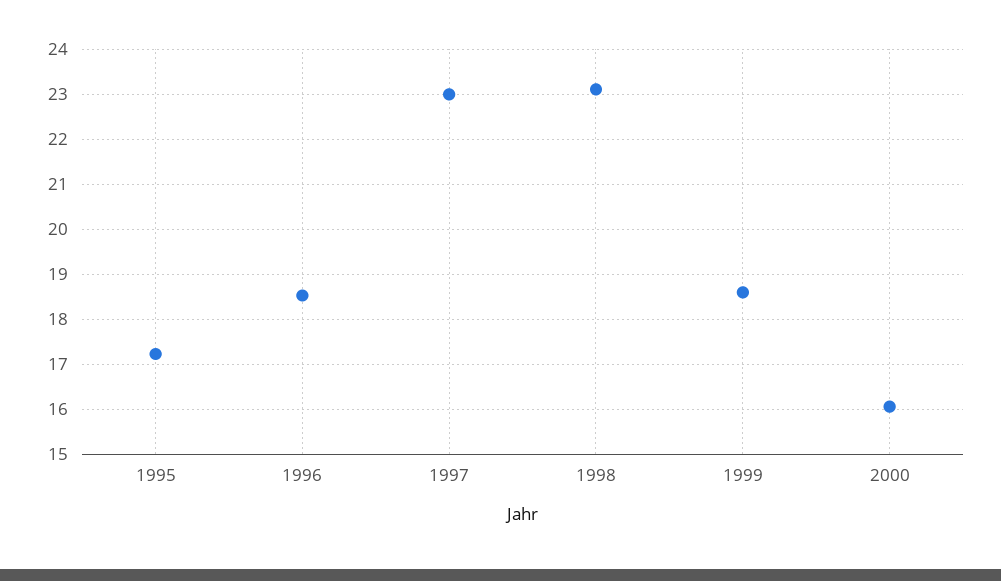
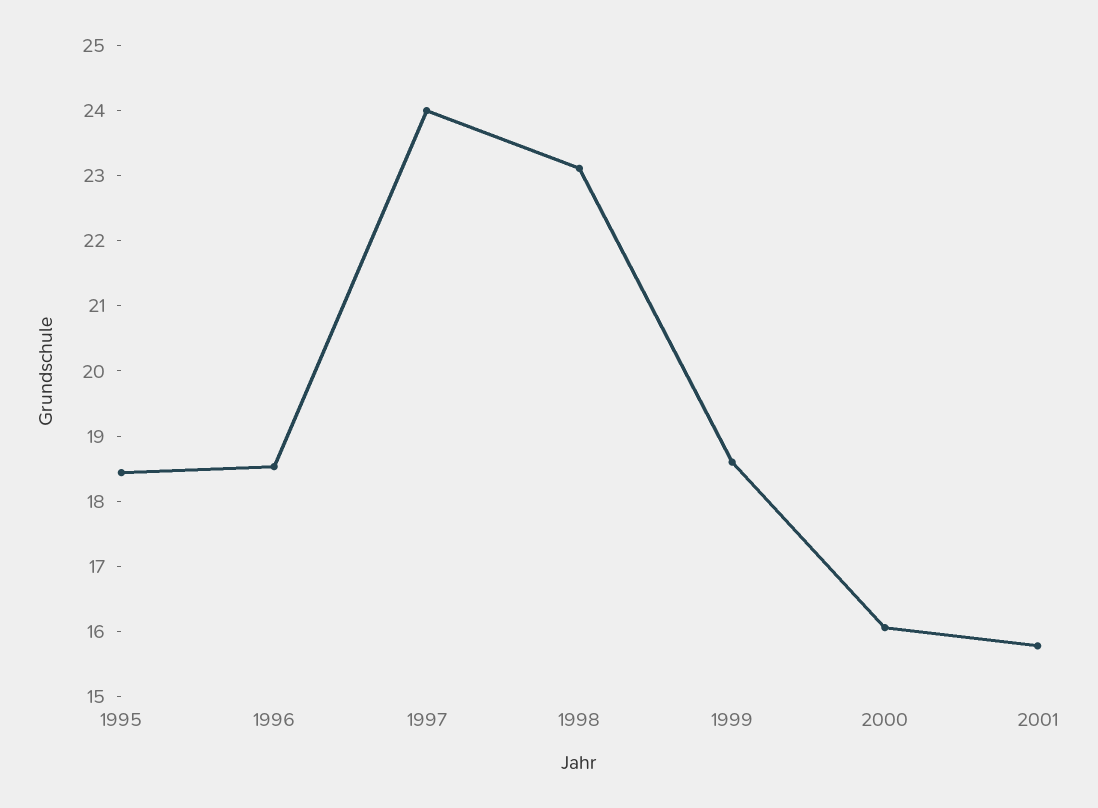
1995: 17.2 -> 18.4
1997: 23 -> 24
2001: none -> 15.8

